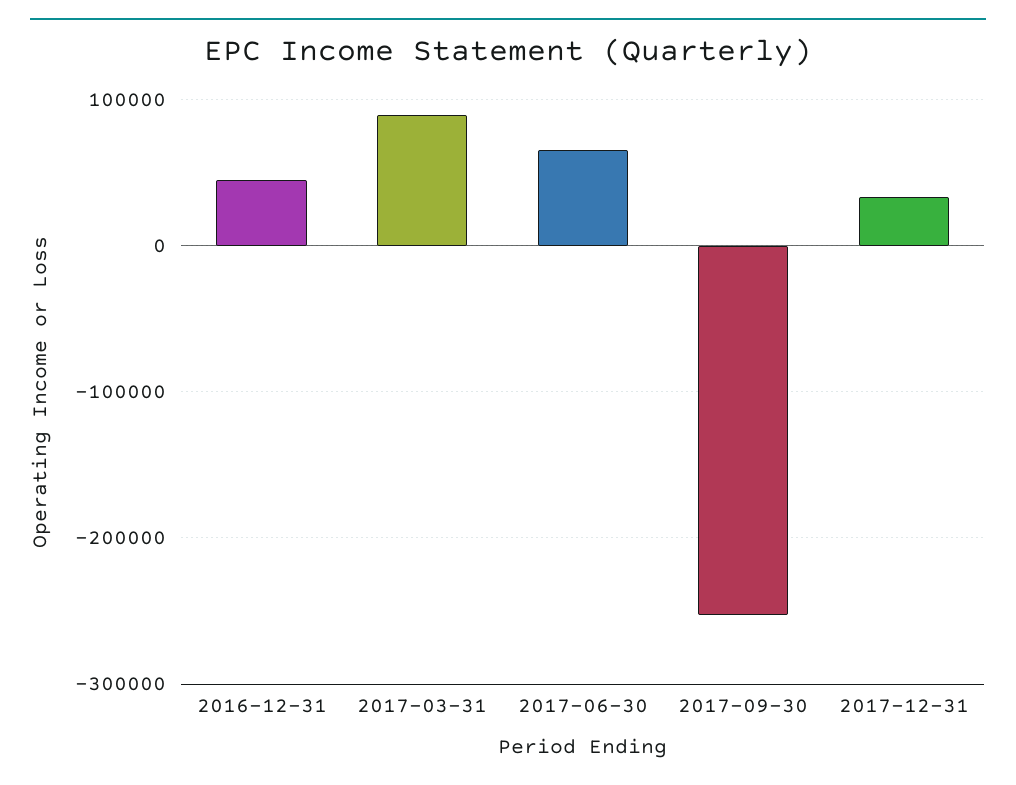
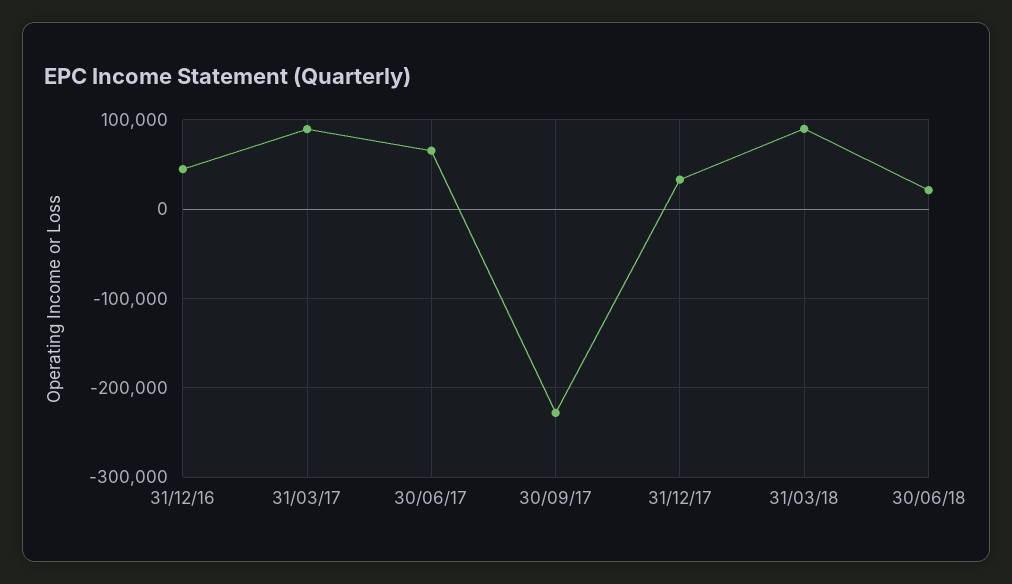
2017-09-30: -250000 -> -230000
31/03/18: none -> 90000
30/06/18: none -> 20000

